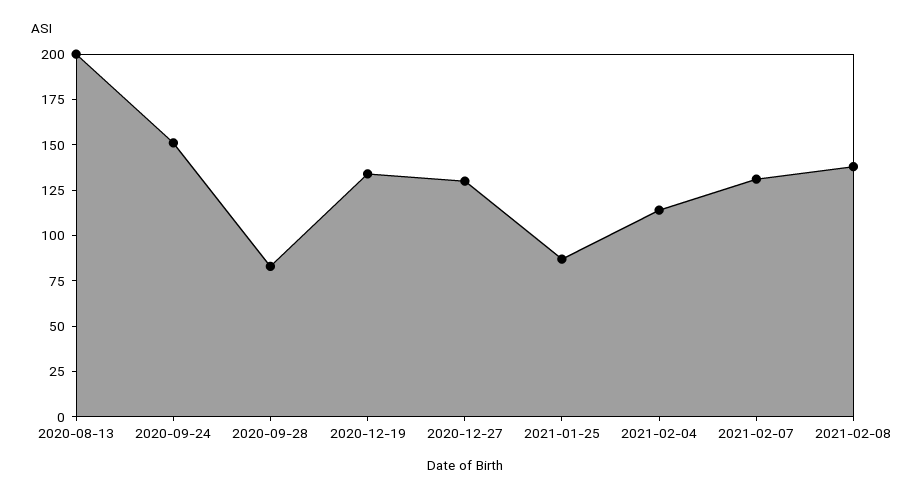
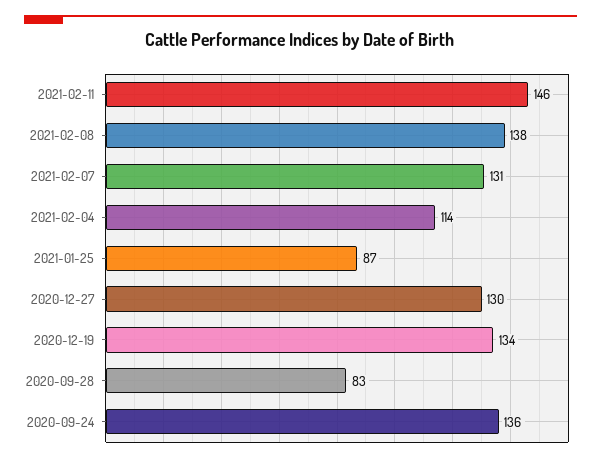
2020-08-13: 200 -> none
2020-09-24: 150 -> 136
2021-02-11: none -> 146

